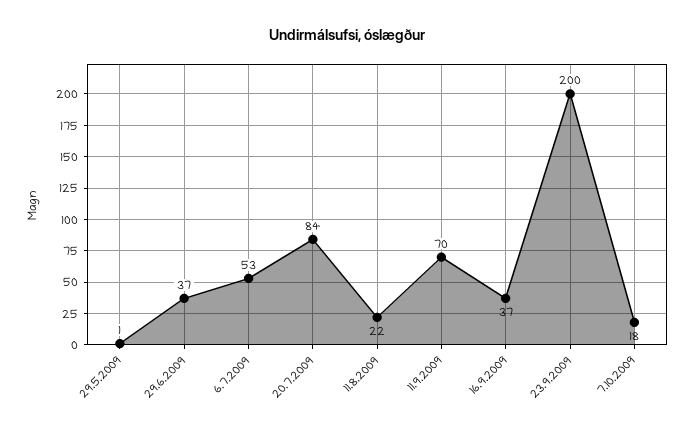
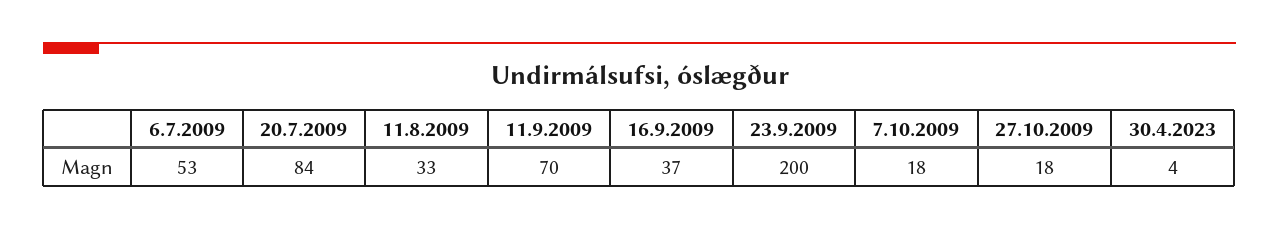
29.5.2009: 1 -> none
29.6.2009: 37 -> none
11.8.2009: 22 -> 33
27.10.2009: none -> 18
30.4.2023: none -> 4

